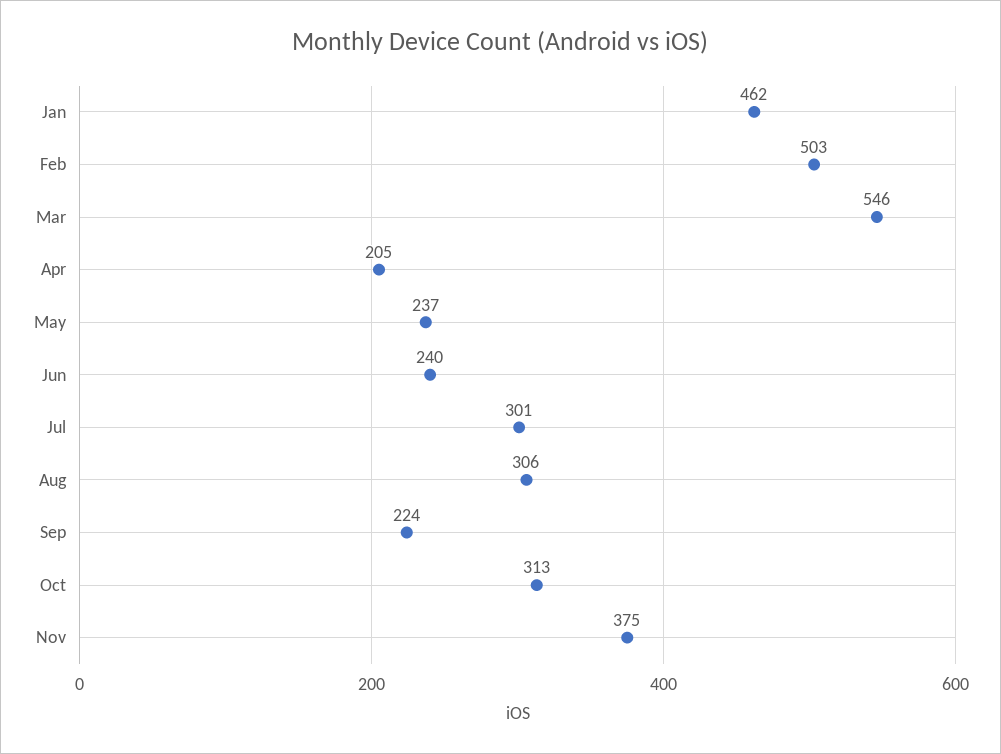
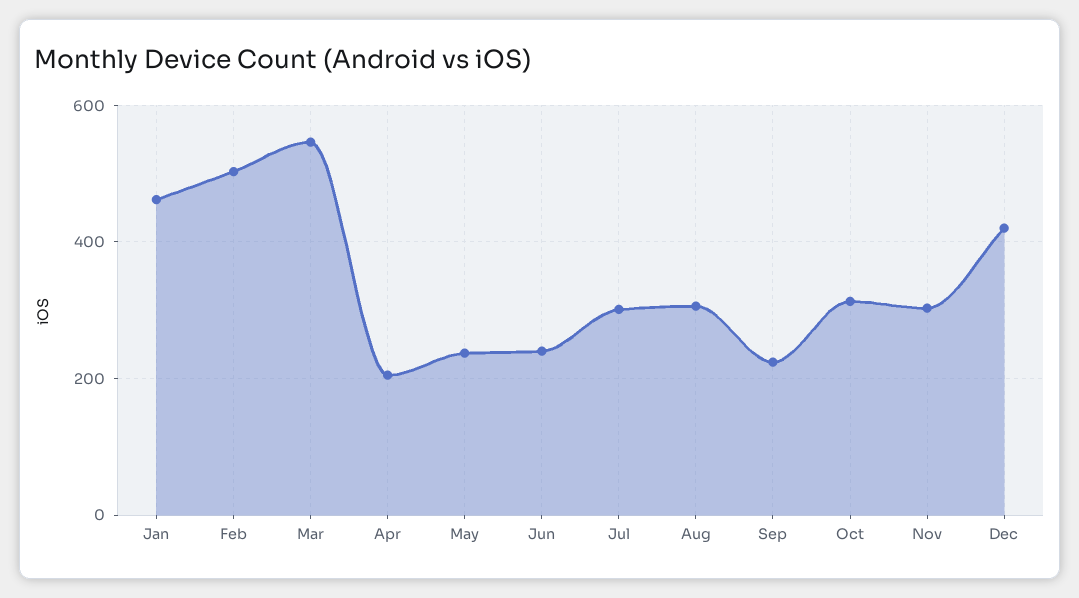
Nov: 375 -> 300
Dec: none -> 420

